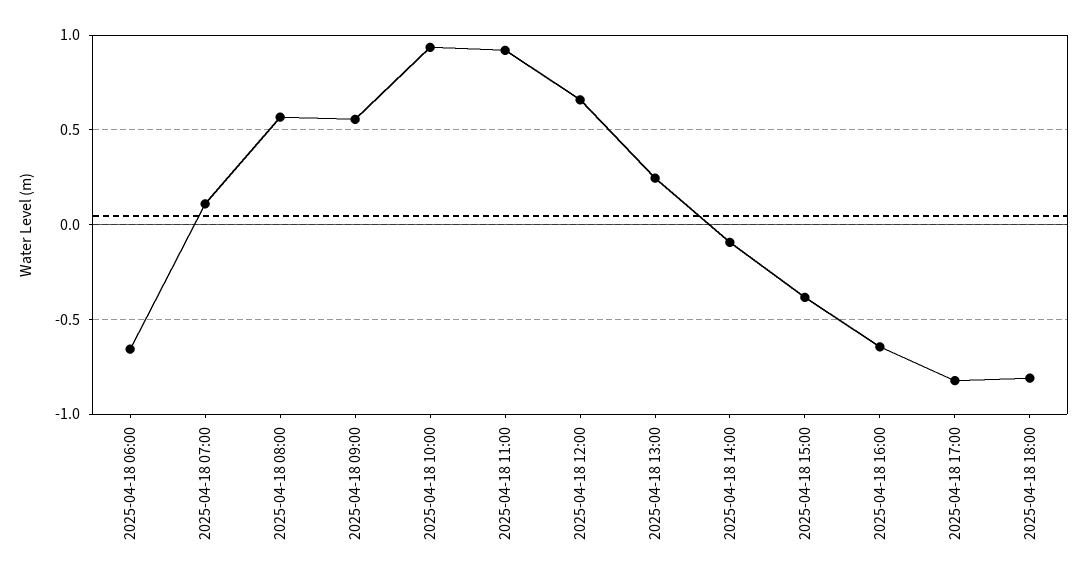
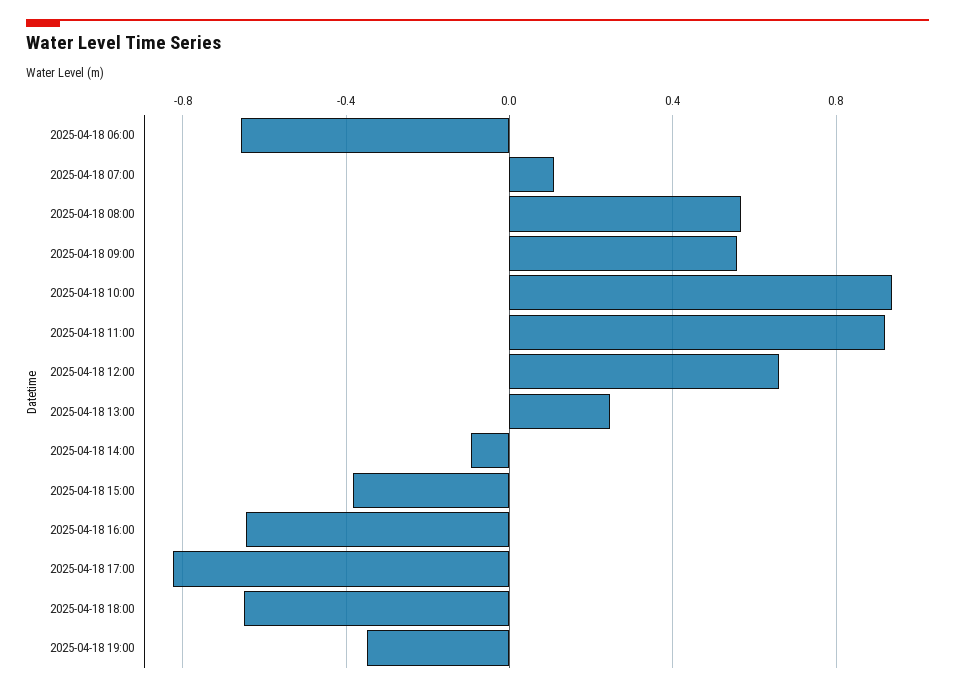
2025-04-18 18:00: -0.8 -> -0.65
2025-04-18 19:00: none -> -0.35

